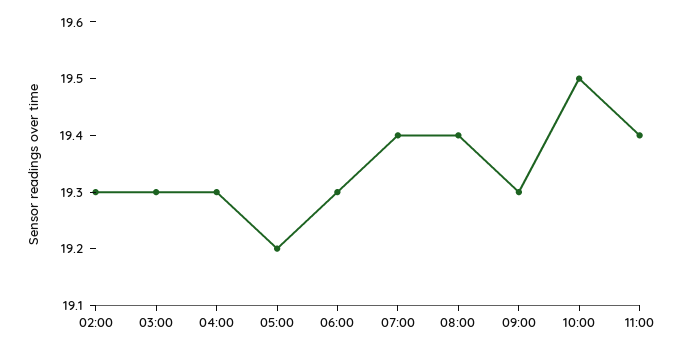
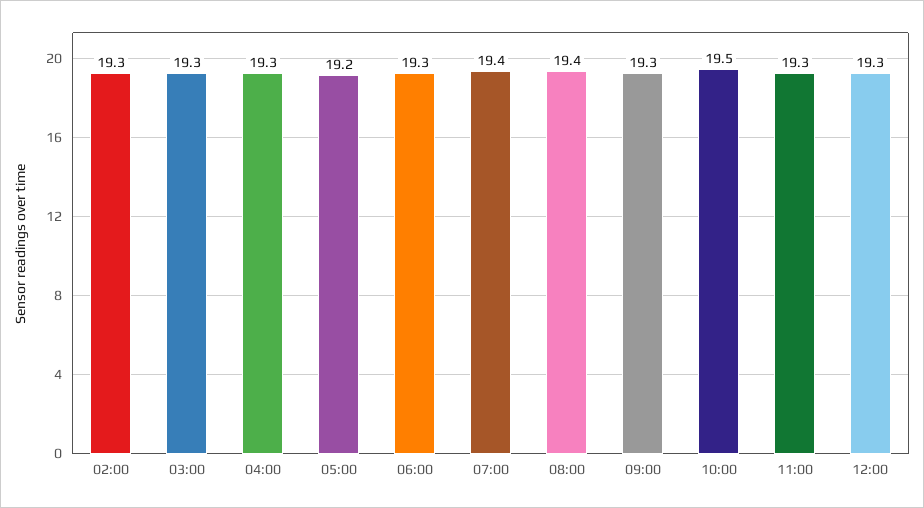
11:00: 19.4 -> 19.3
12:00: none -> 19.3

